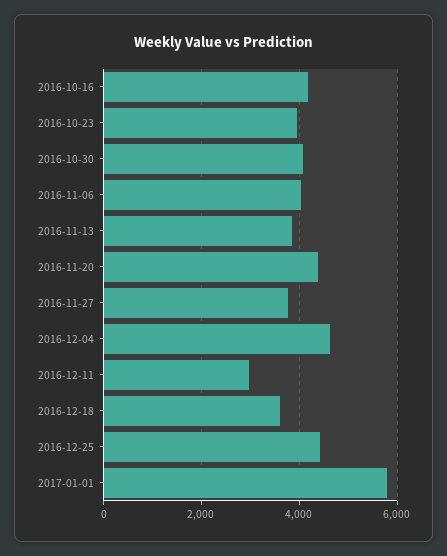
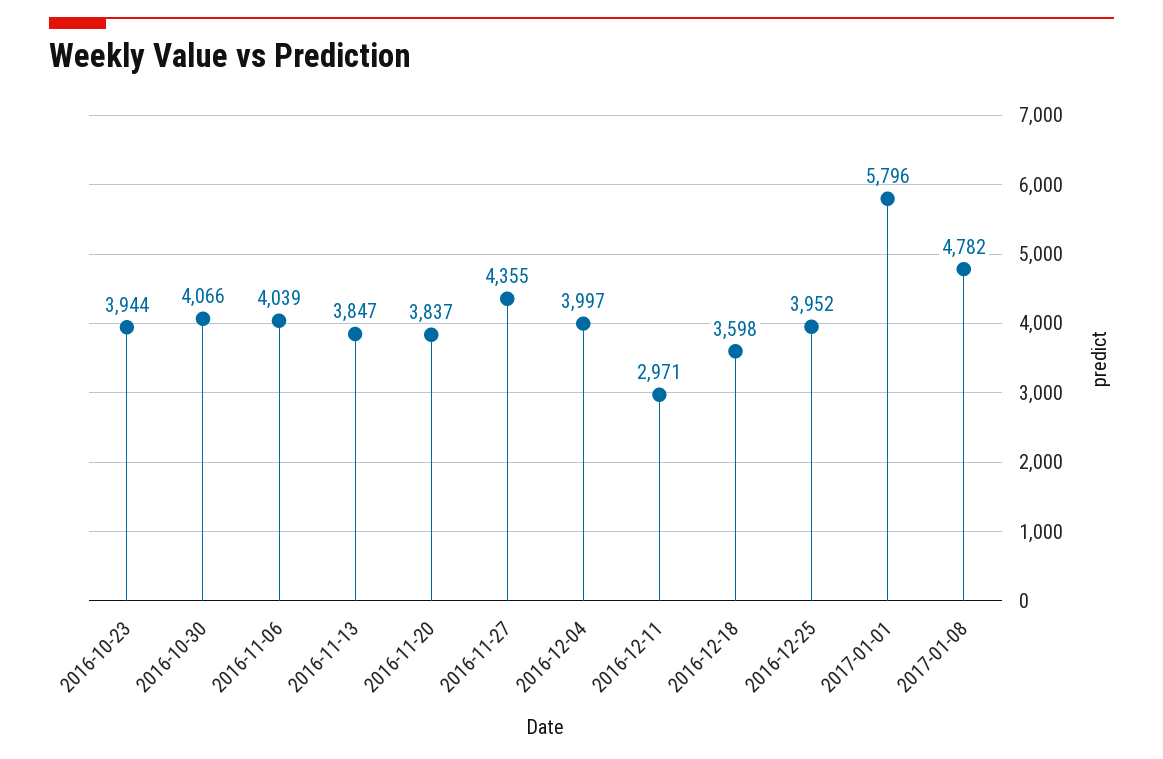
2016-10-16: 4200 -> none
2016-11-20: 4400 -> 3837
2016-11-27: 3800 -> 4355
2016-12-04: 4600 -> 3997
2016-12-25: 4400 -> 3952
2017-01-08: none -> 4782

